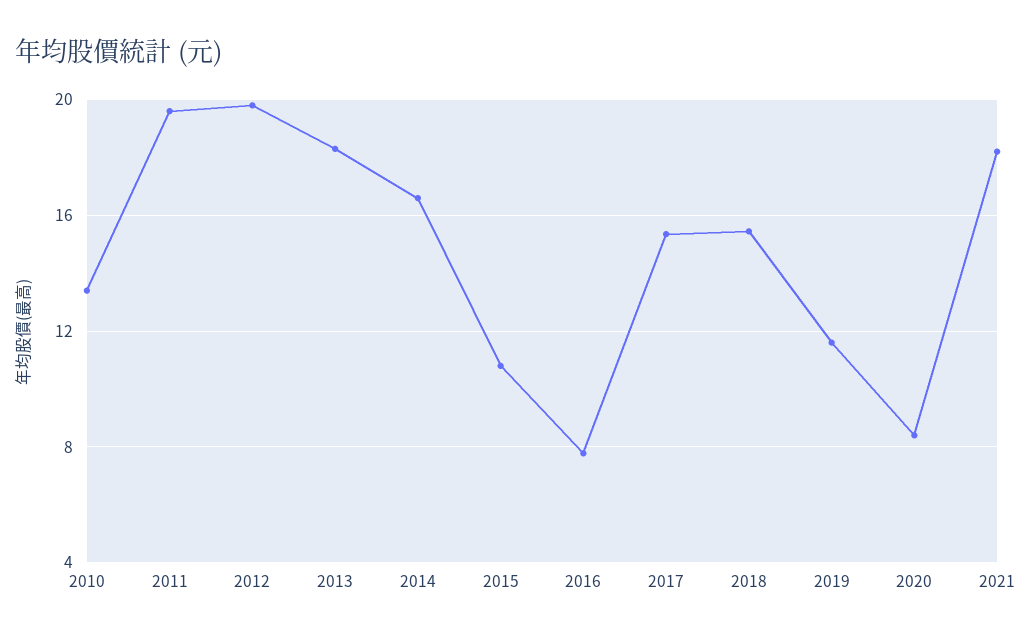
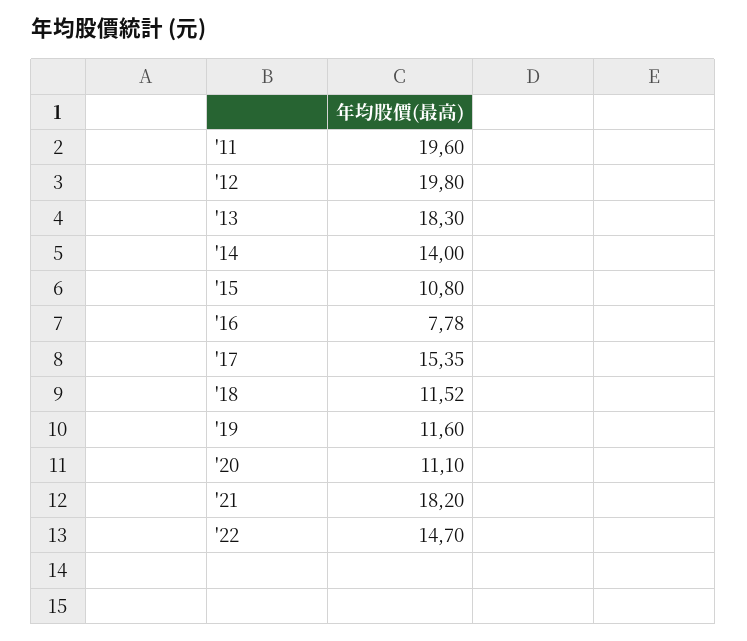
2010: 13.5 -> none
2014: 16.5 -> 14
2018: 15.5 -> 11.52
2020: 8.5 -> 11.1
'22: none -> 14.7

